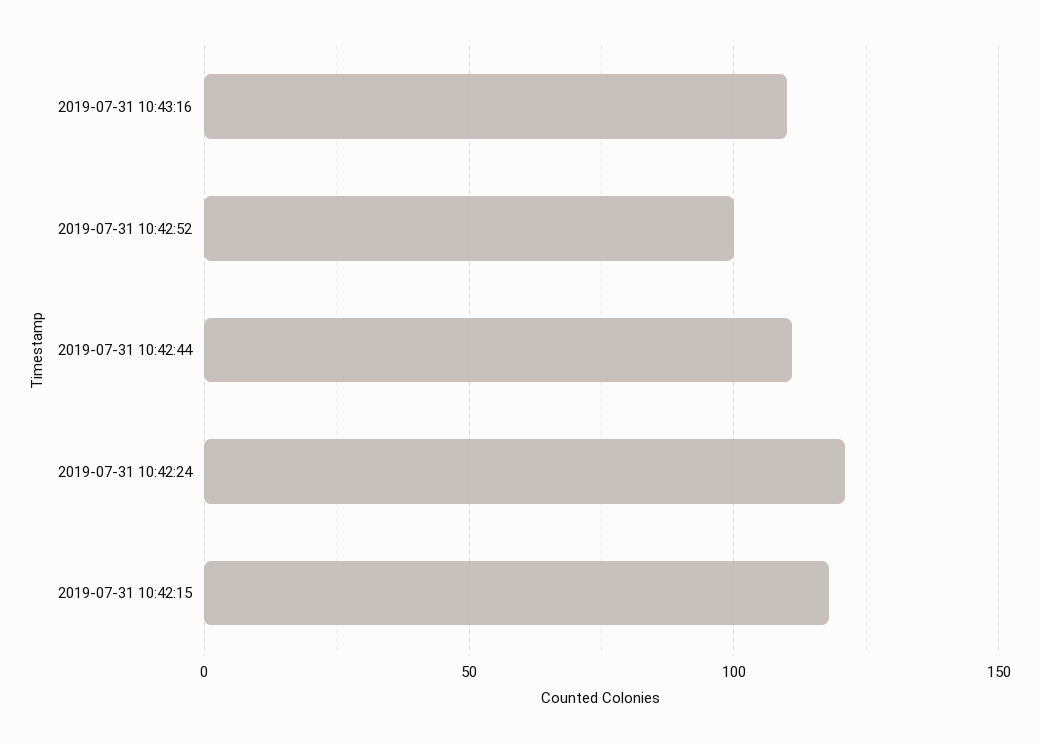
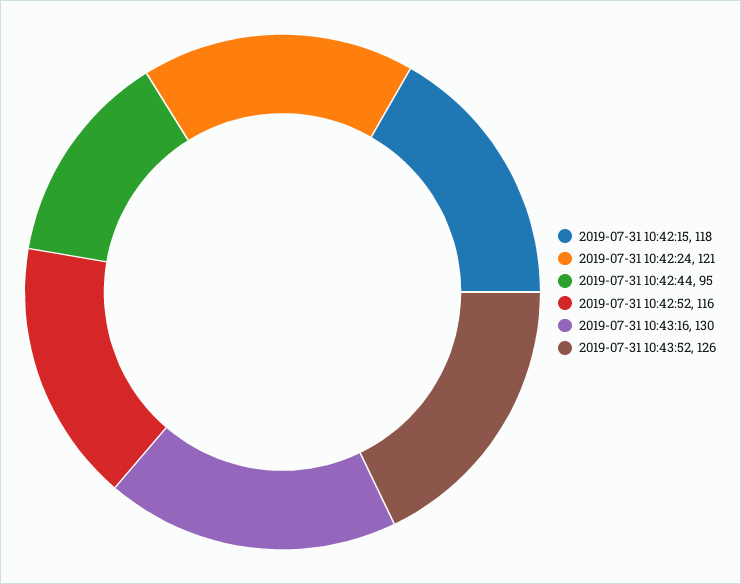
2019-07-31 10:43:16: 110 -> 130
2019-07-31 10:42:52: 100 -> 116
2019-07-31 10:42:44: 110 -> 95
2019-07-31 10:43:52: none -> 126

